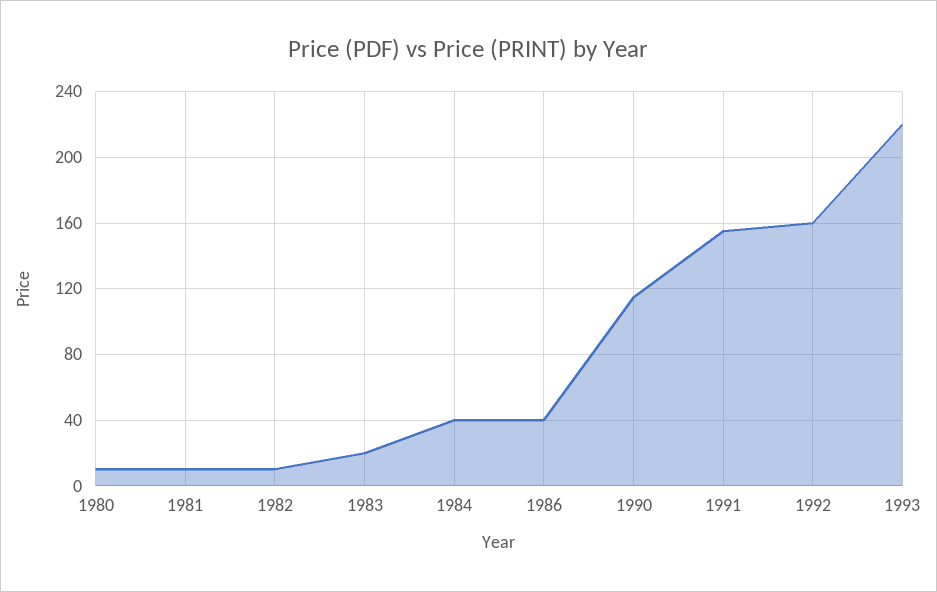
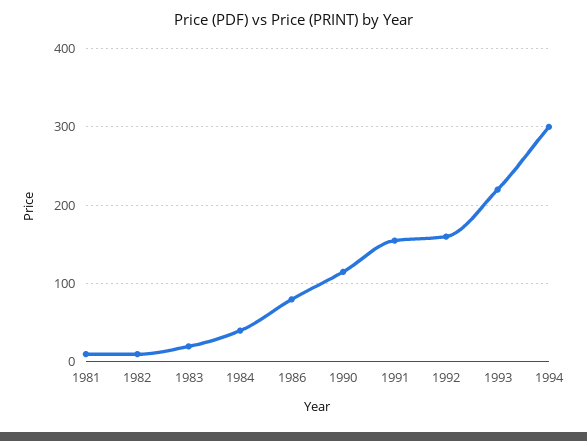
1980: 10 -> none
1986: 40 -> 80
1994: none -> 300

